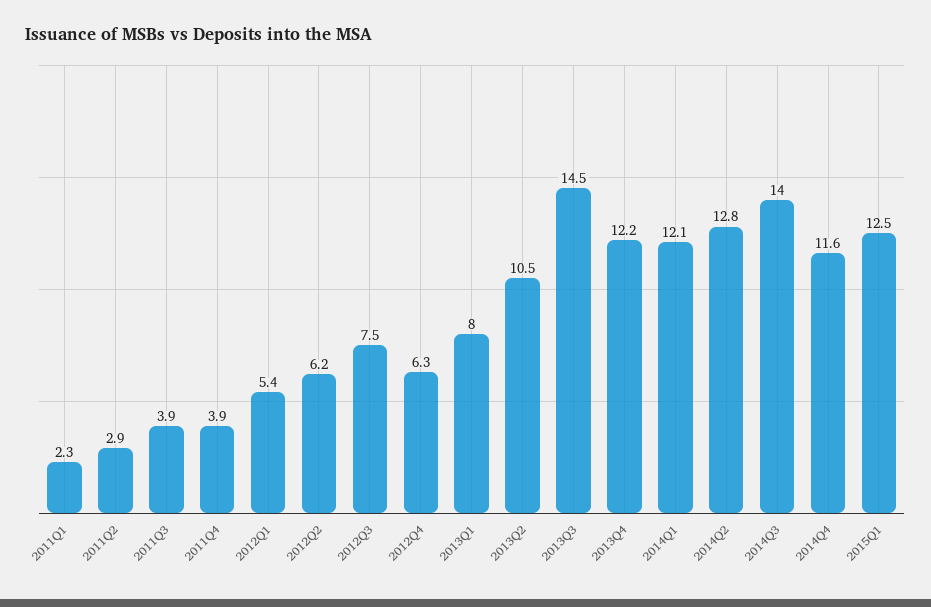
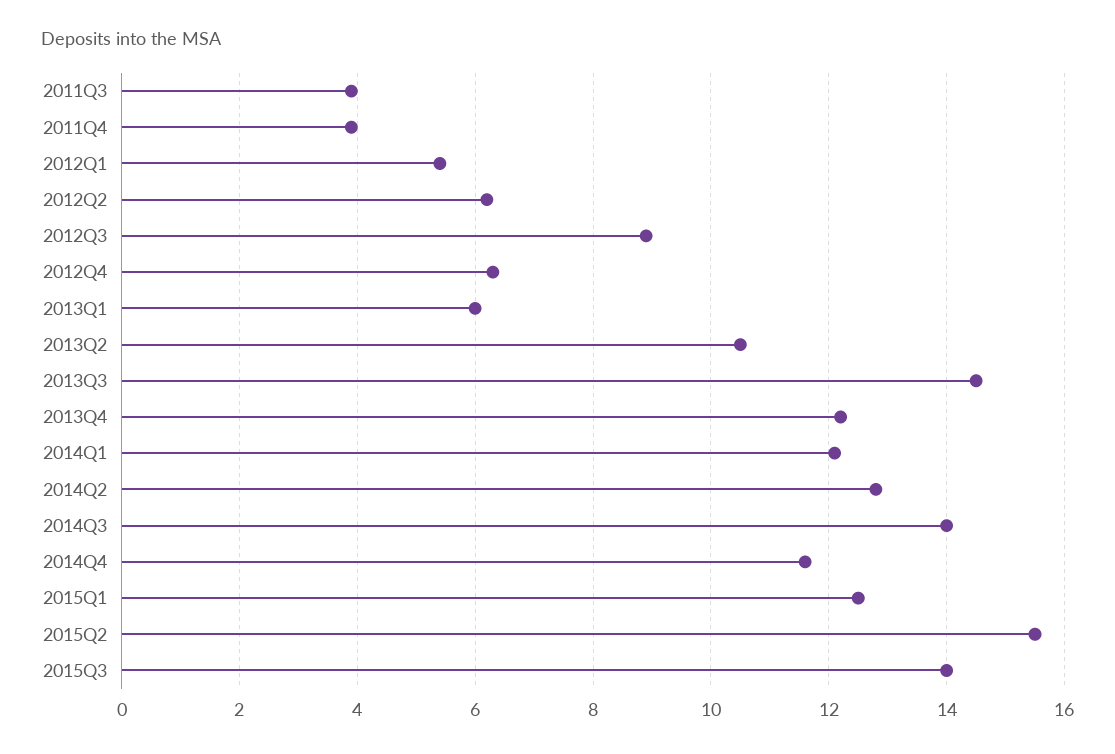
2011Q1: 2.3 -> none
2011Q2: 2.9 -> none
2012Q3: 7.5 -> 9
2013Q1: 8 -> 6
2015Q2: none -> 15.5
2015Q3: none -> 14

